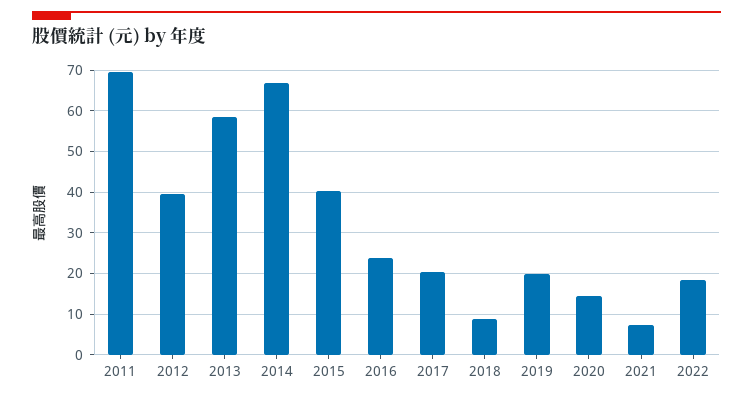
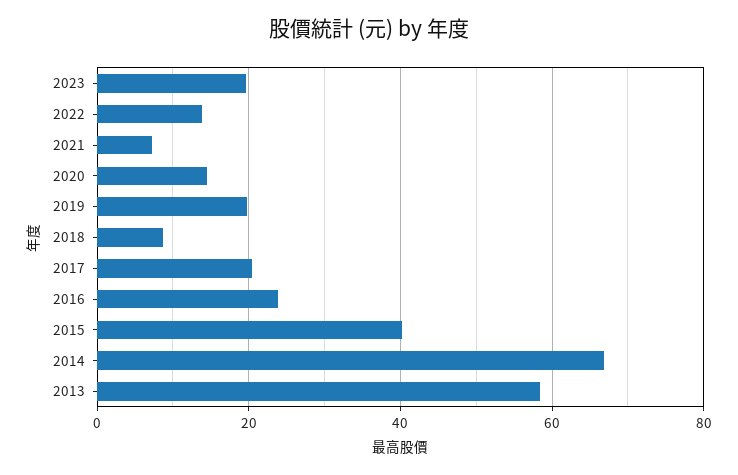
2011: 70 -> none
2012: 40 -> none
2022: 18 -> 14
2023: none -> 20

